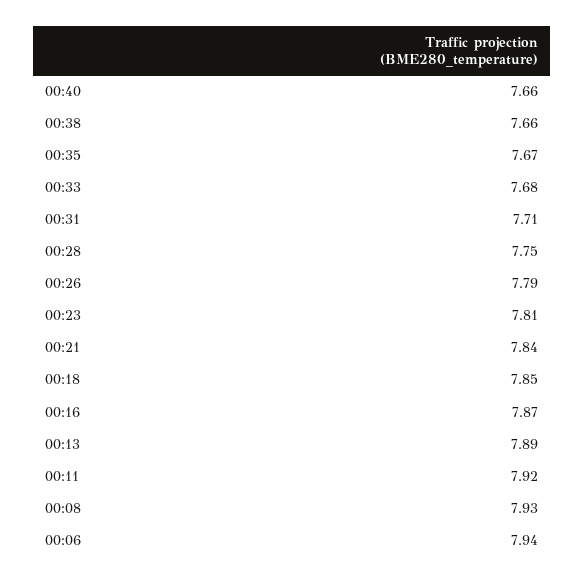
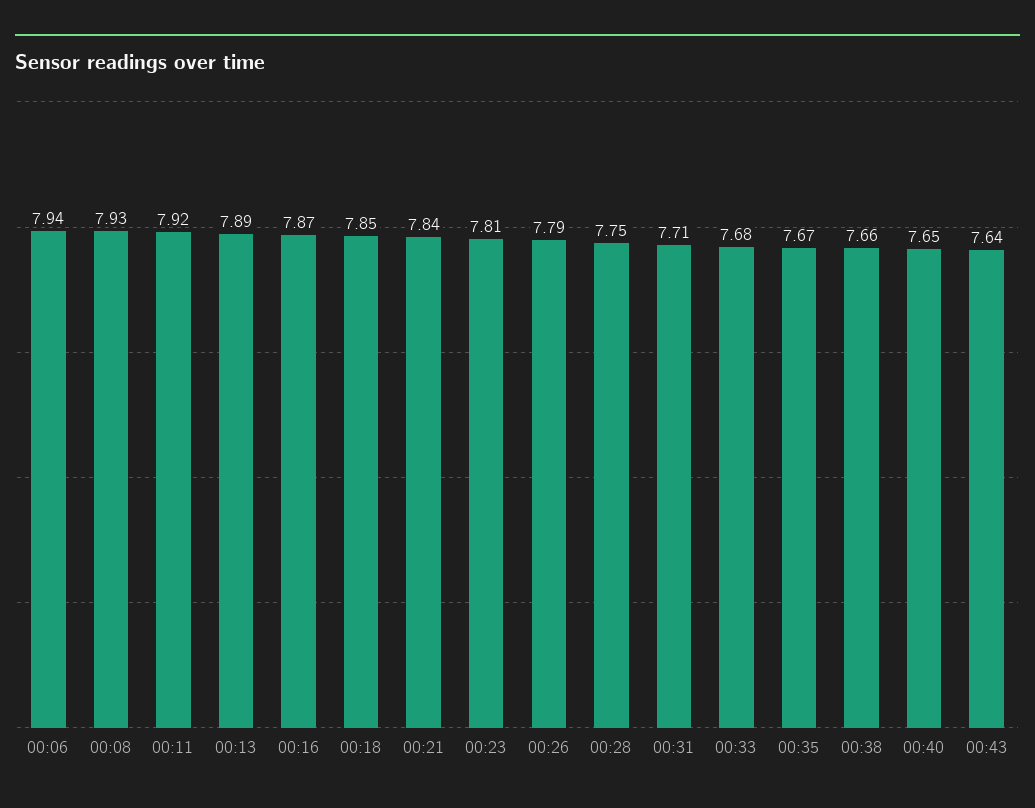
00:40: 7.66 -> 7.65
00:43: none -> 7.64

